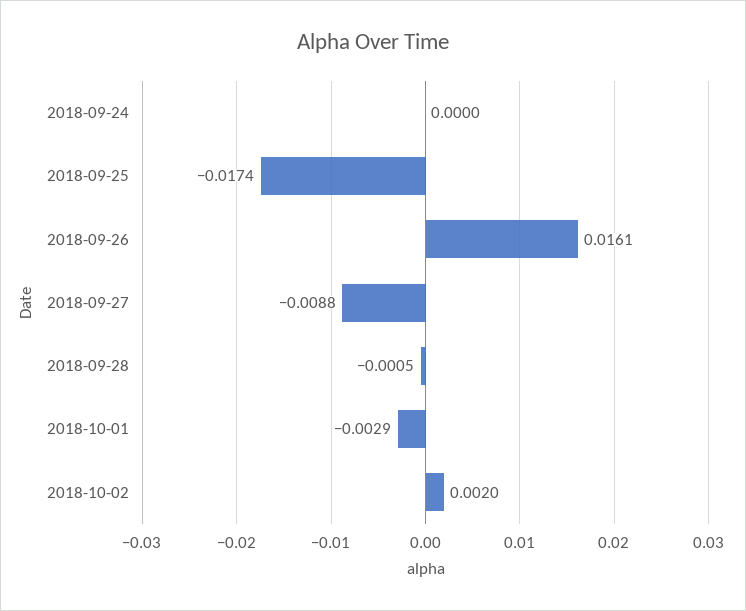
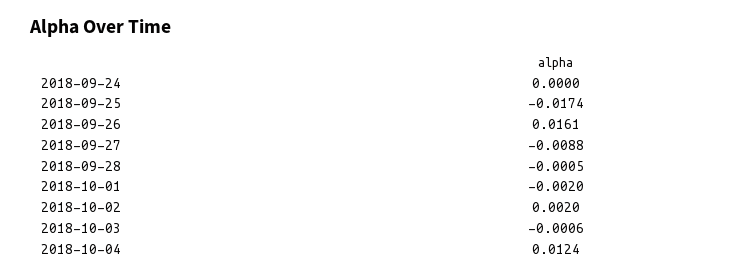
2018-10-01: -0.0029 -> -0.002
2018-10-03: none -> -0.0006
2018-10-04: none -> 0.0124

